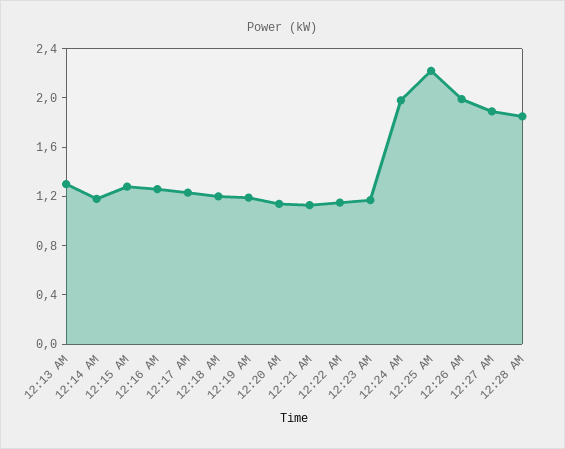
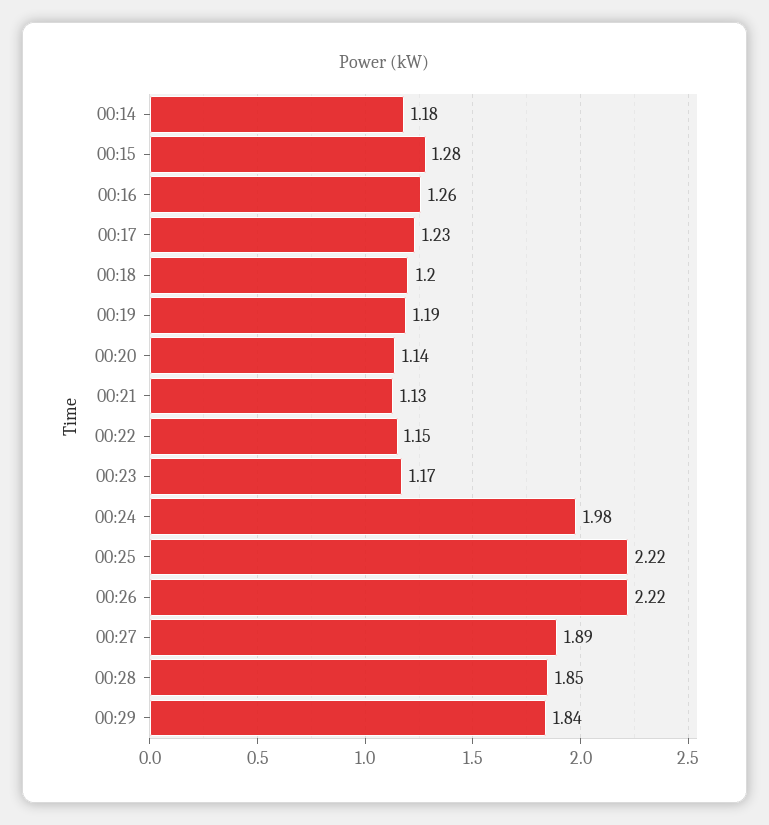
12:13 AM: 1.3 -> none
12:26 AM: 2 -> 2.22
00:29: none -> 1.84

